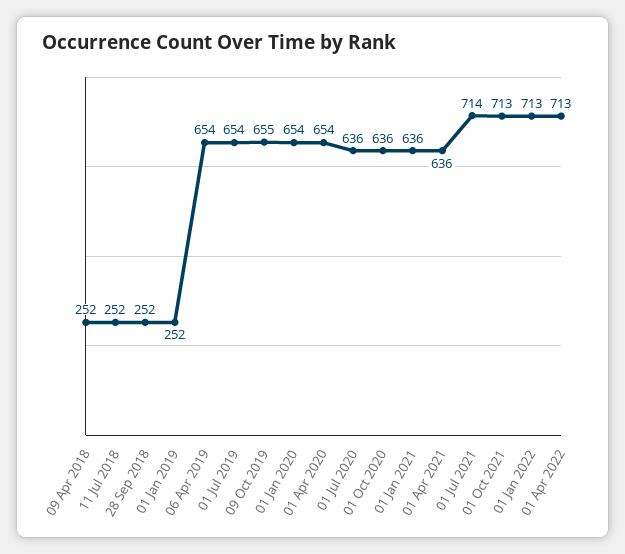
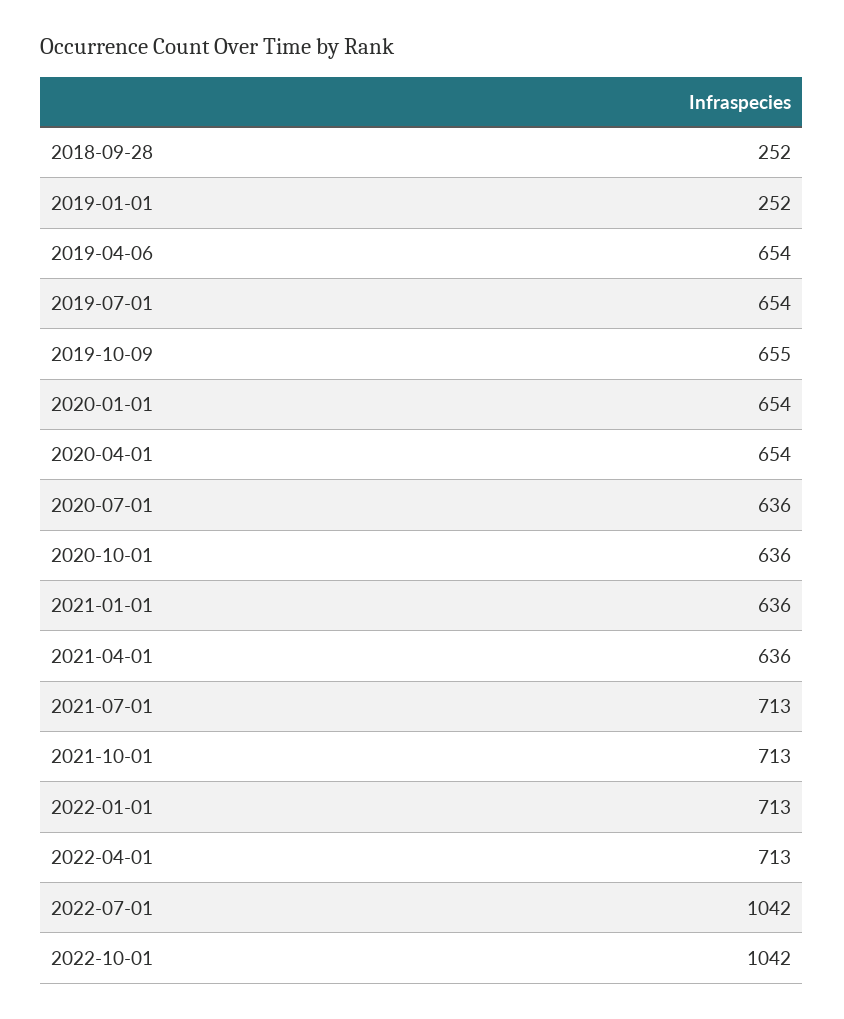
09 Apr 2018: 252 -> none
11 Jul 2018: 252 -> none
01 Jul 2021: 714 -> 713
2022-07-01: none -> 1042
2022-10-01: none -> 1042

